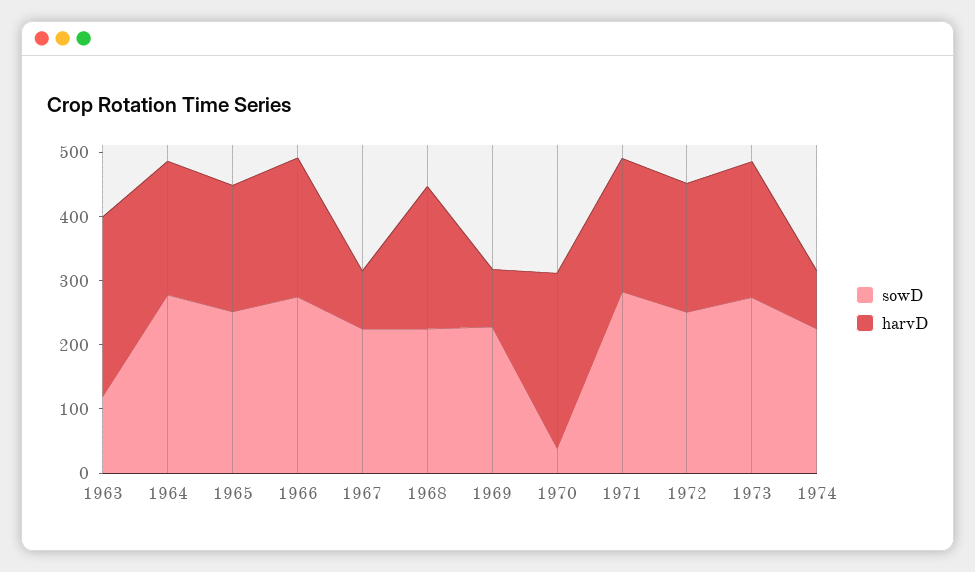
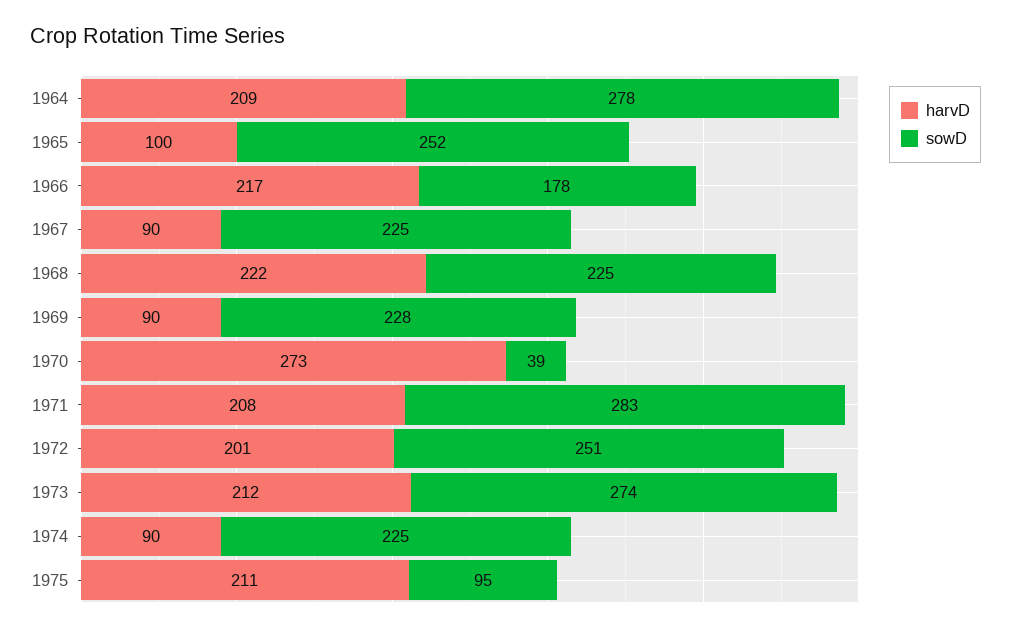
sowD, 1963: 120 -> none
harvD, 1963: 280 -> none
harvD, 1965: 200 -> 100
sowD, 1966: 280 -> 178
harvD, 1975: none -> 211
sowD, 1975: none -> 95

